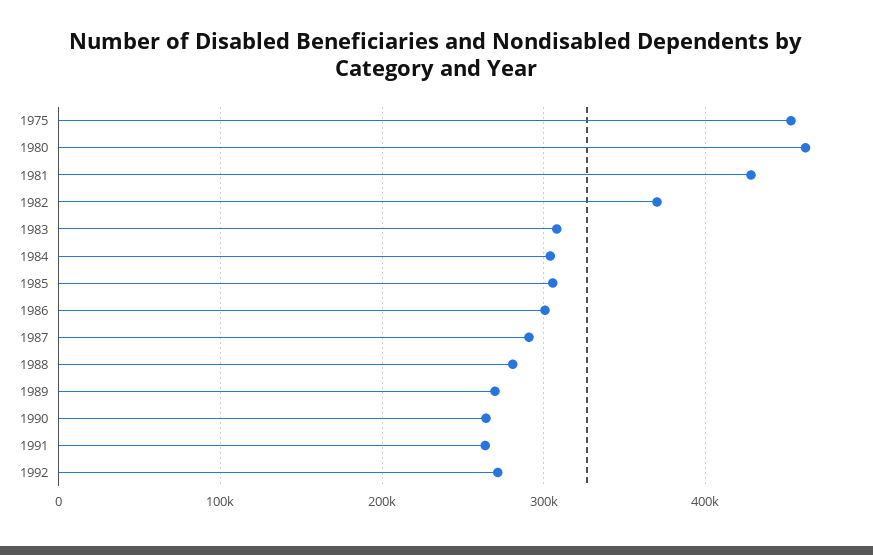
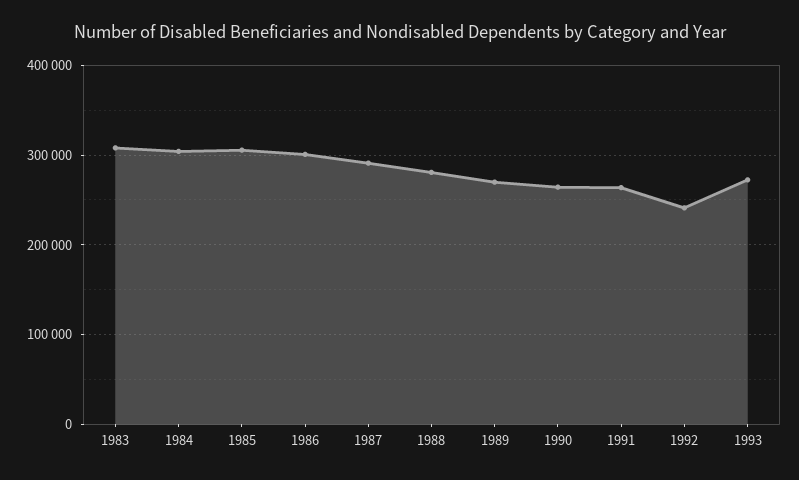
1975: 450000 -> none
1980: 460000 -> none
1981: 430000 -> none
1982: 370000 -> none
1992: 270000 -> 240000
1993: none -> 270000

